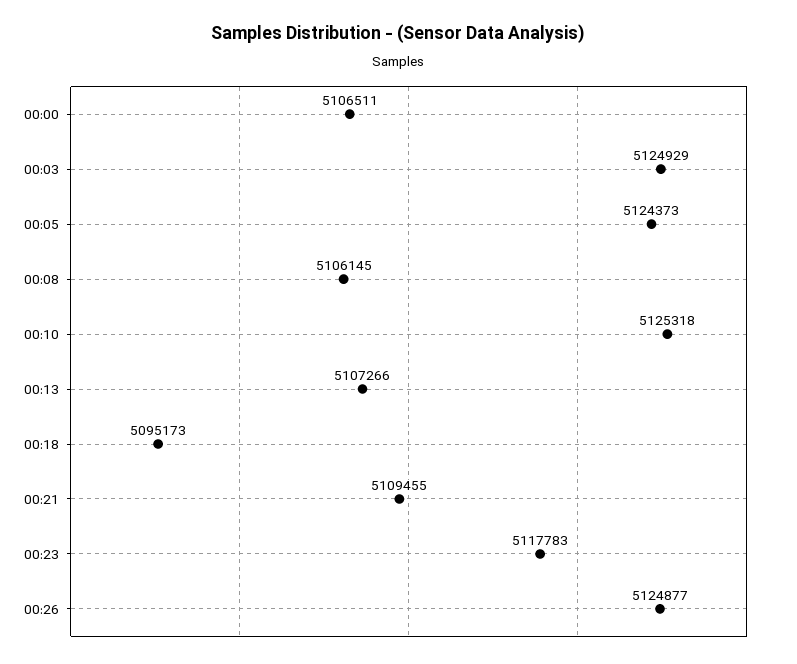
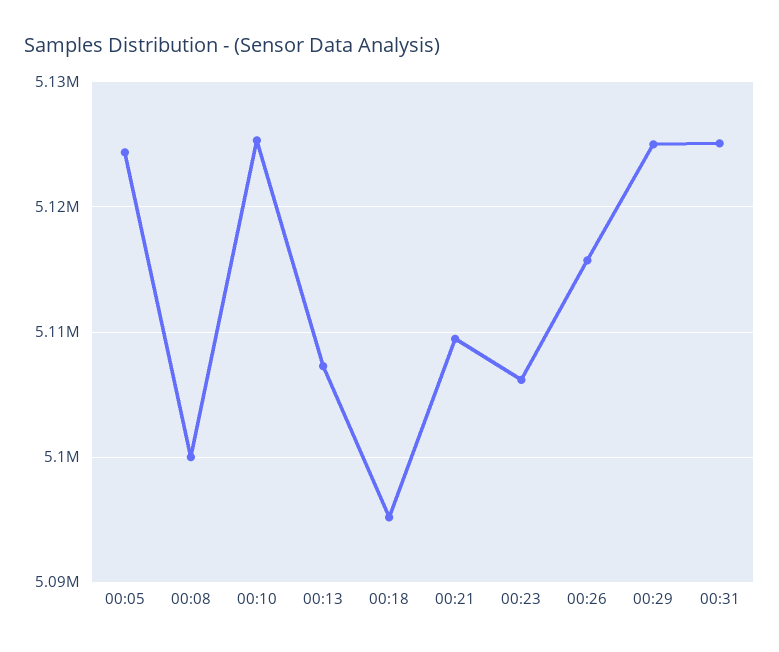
00:00: 5106511 -> none
00:03: 5124929 -> none
00:08: 5106145 -> 5100000
00:23: 5117783 -> 5106000
00:26: 5124877 -> 5116000
00:29: none -> 5125000
00:31: none -> 5125000

